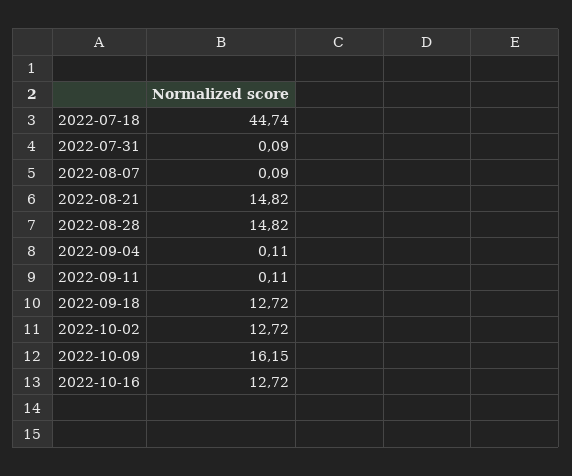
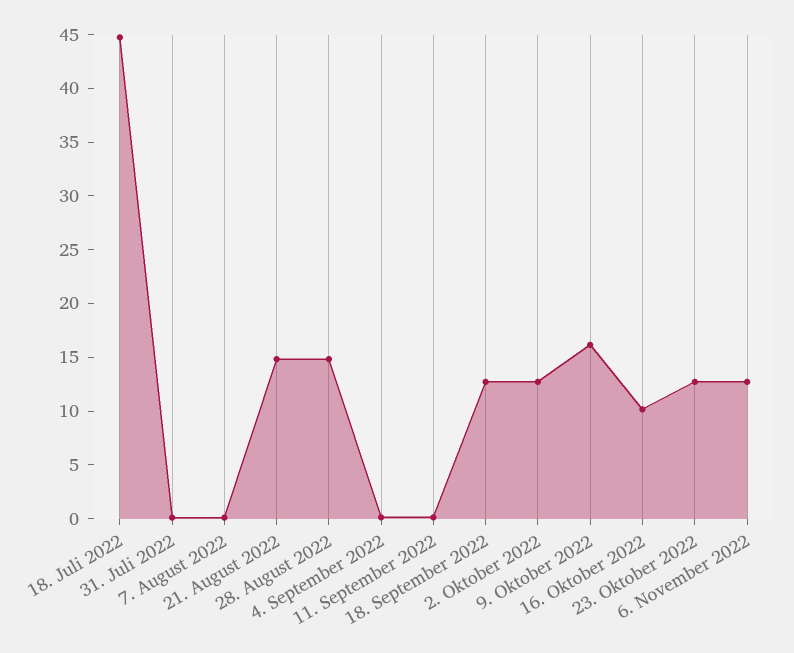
2022-10-16: 12.72 -> 10
23. Oktober 2022: none -> 13
6. November 2022: none -> 13

